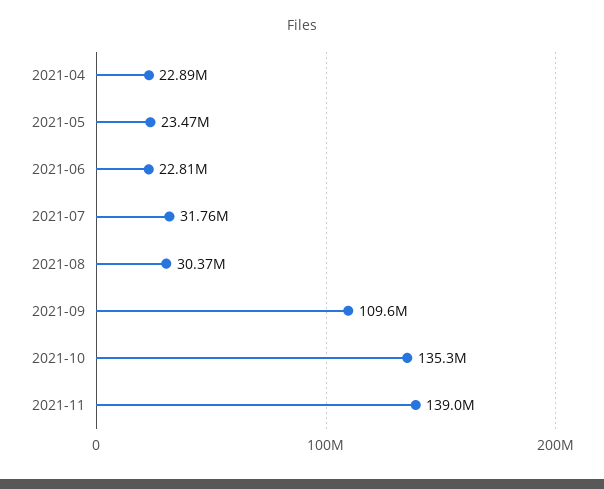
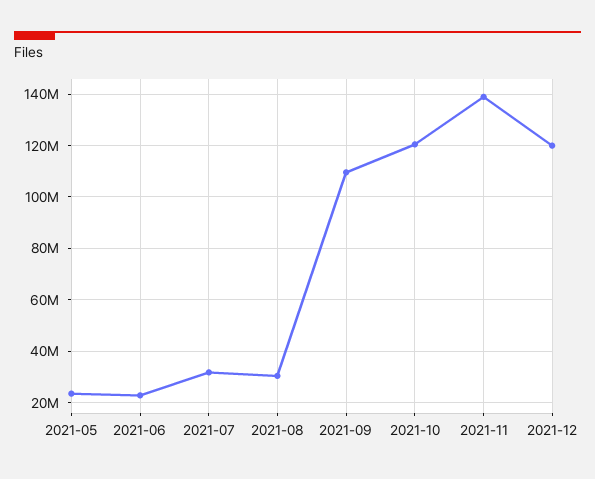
2021-04: 22890000 -> none
2021-10: 135300000 -> 120000000
2021-12: none -> 120000000

